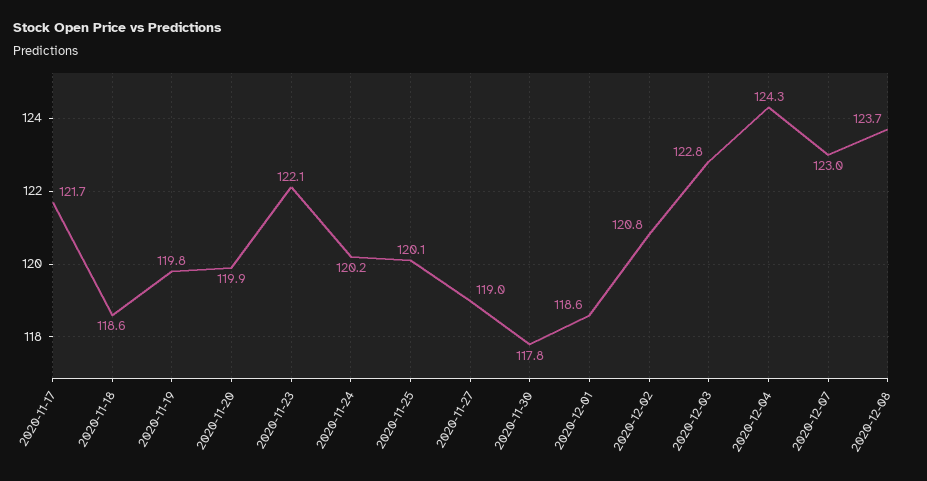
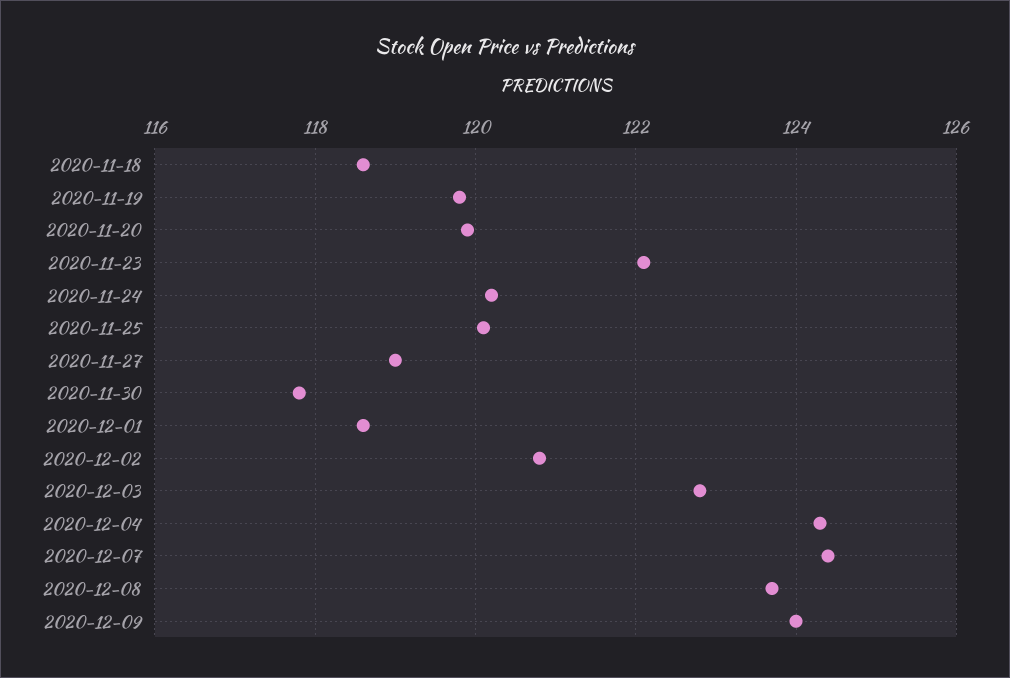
2020-11-17: 121.7 -> none
2020-12-07: 123 -> 124.5
2020-12-09: none -> 124

